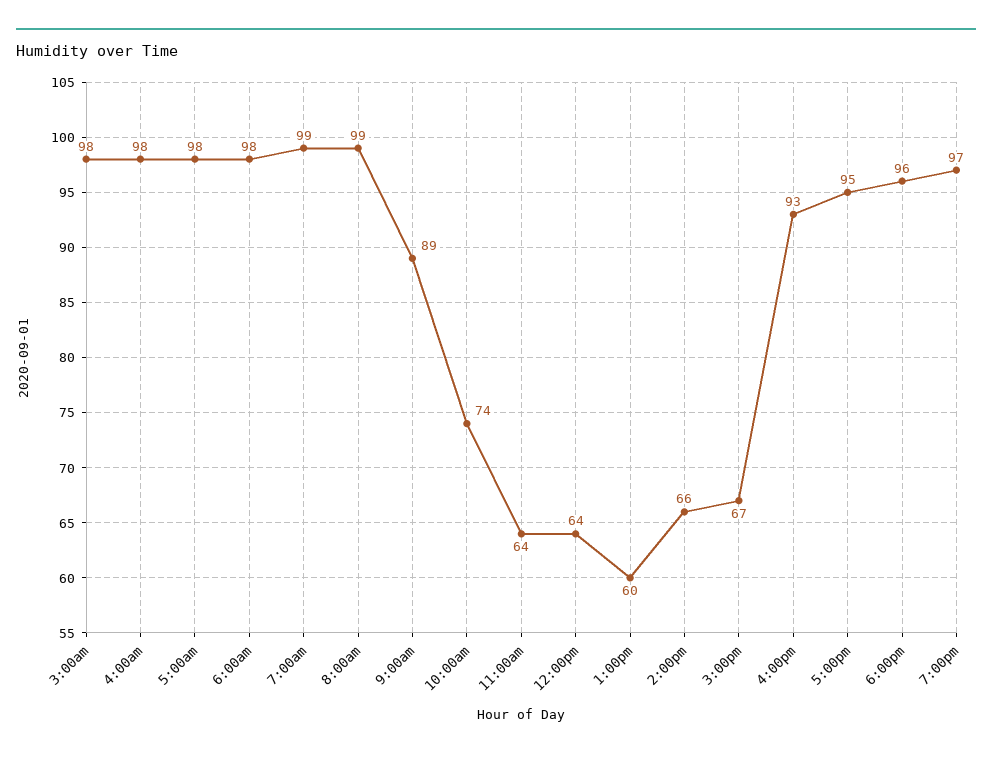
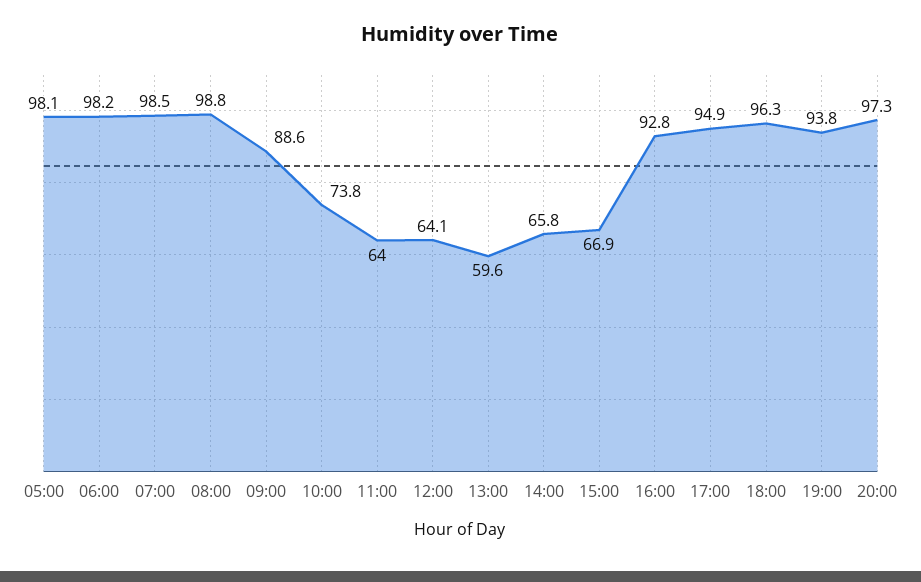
3:00am: 98 -> none
4:00am: 98 -> none
7:00pm: 97 -> 93.8
20:00: none -> 97.3

